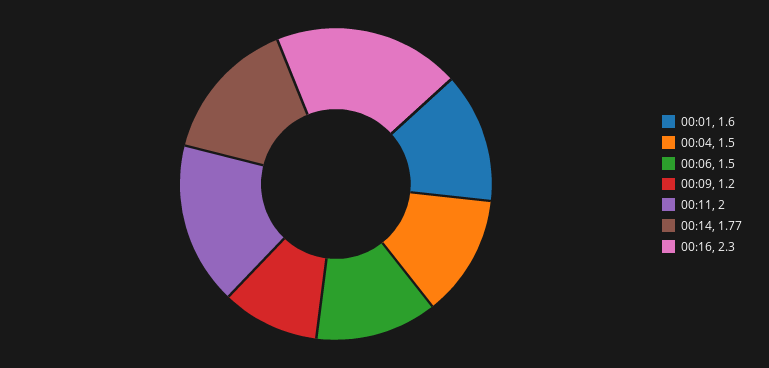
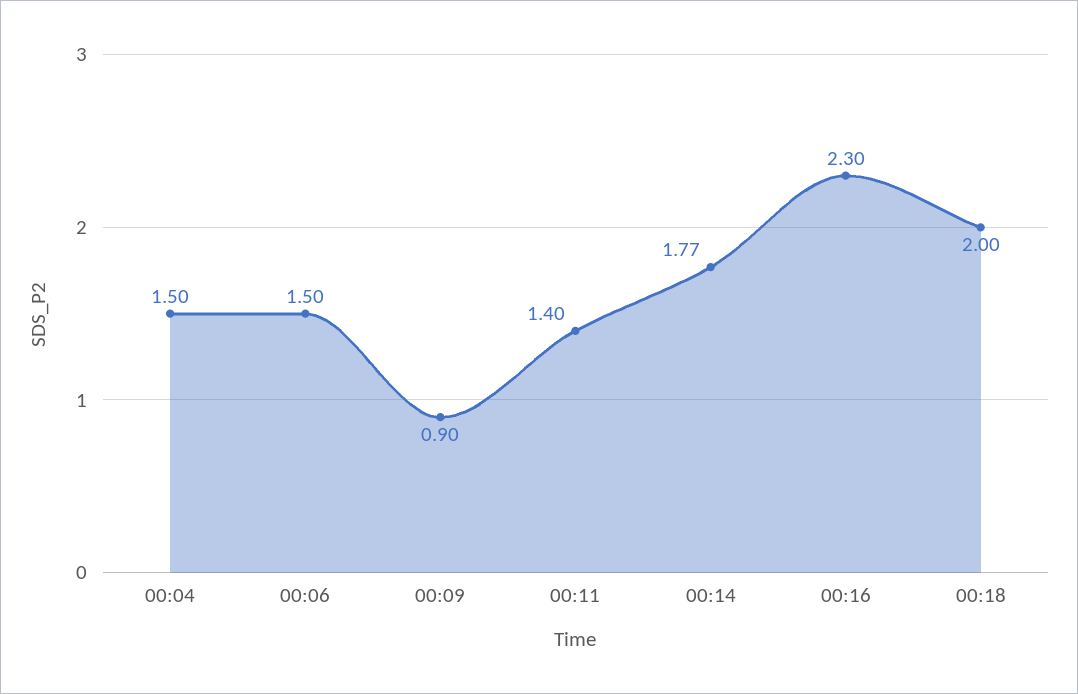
00:01: 1.6 -> none
00:09: 1.2 -> 0.9
00:11: 2 -> 1.4
00:18: none -> 2

